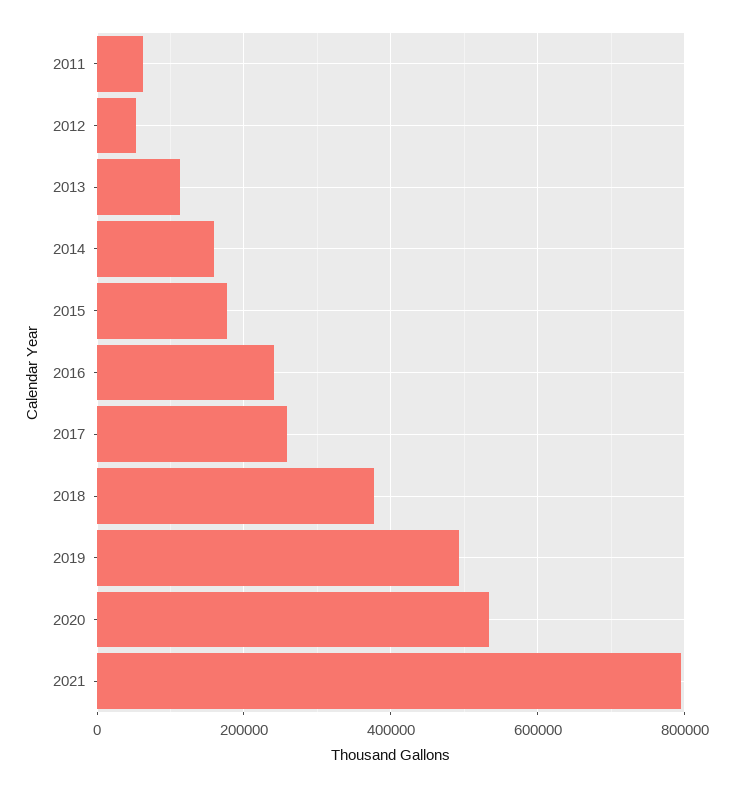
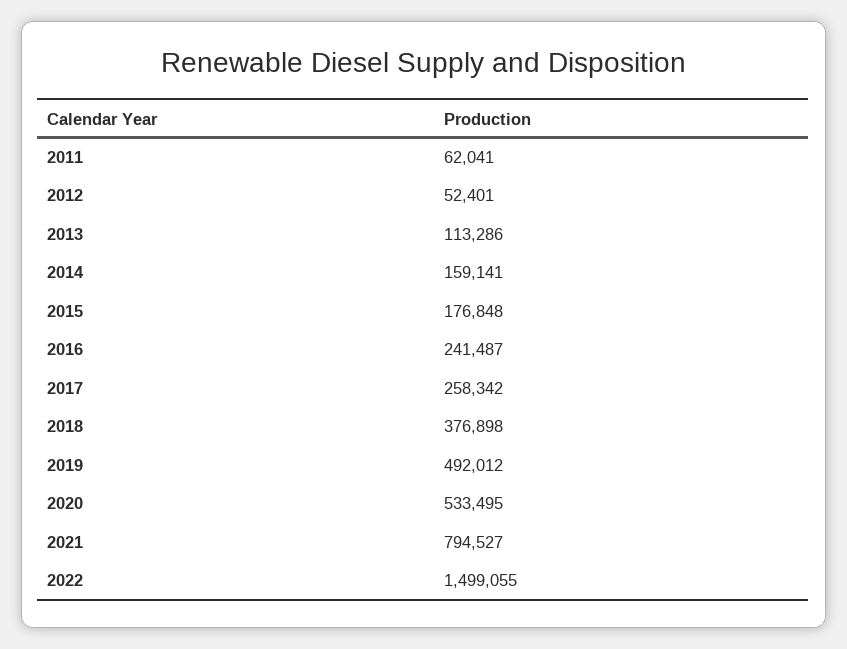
2022: none -> 1499055

